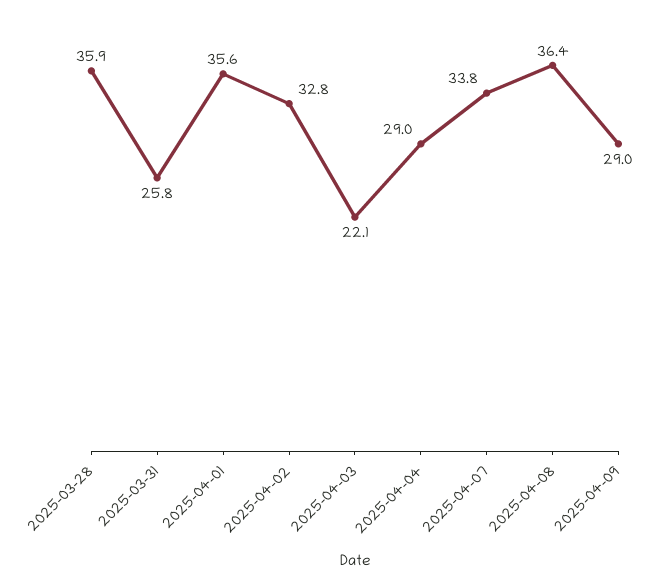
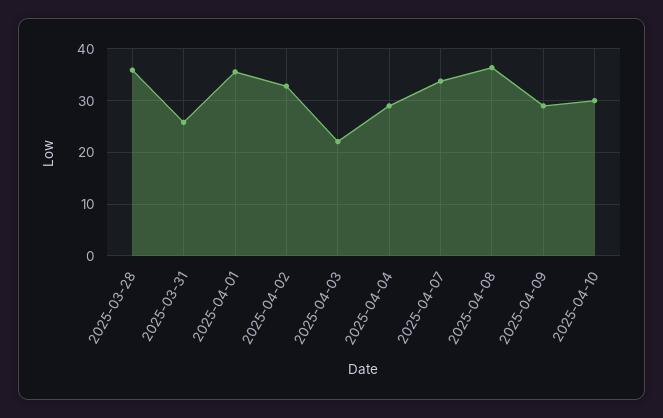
2025-04-10: none -> 30

